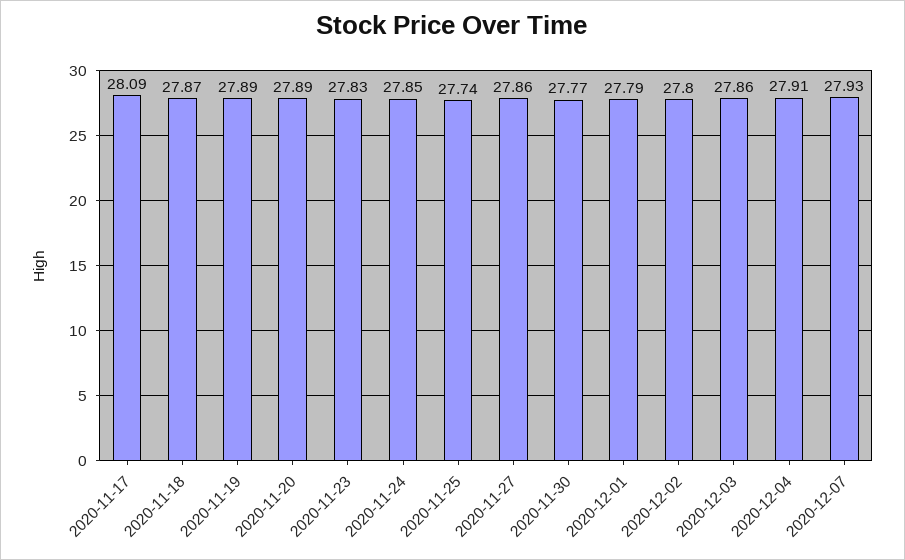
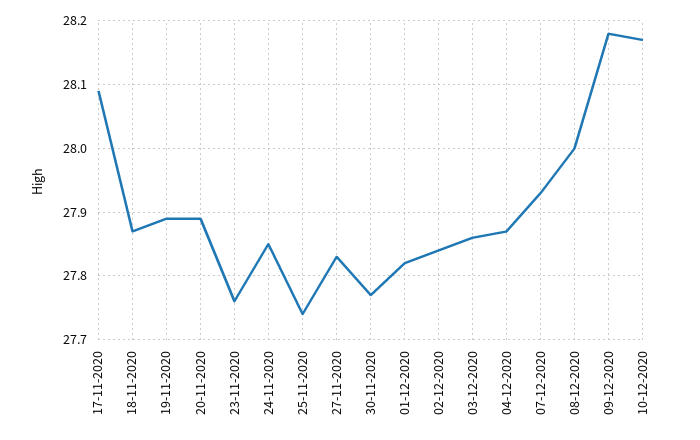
2020-11-23: 27.83 -> 27.76
2020-11-27: 27.86 -> 27.83
2020-12-01: 27.79 -> 27.82
2020-12-02: 27.8 -> 27.84
2020-12-04: 27.91 -> 27.87
08-12-2020: none -> 28
09-12-2020: none -> 28.18
10-12-2020: none -> 28.17

